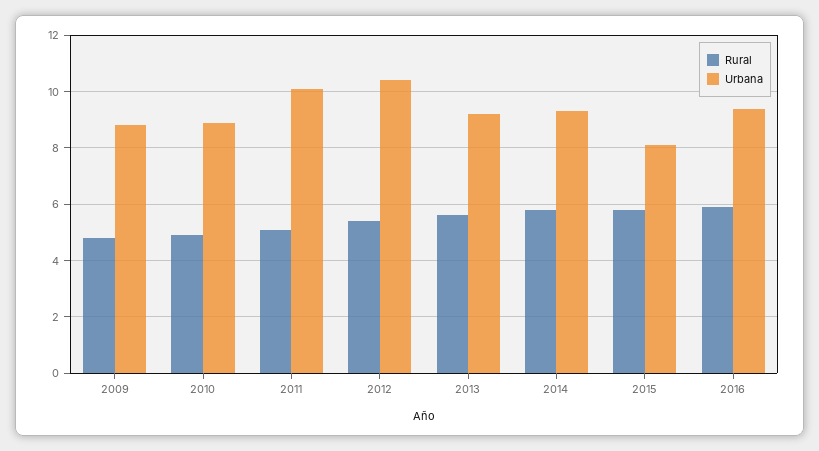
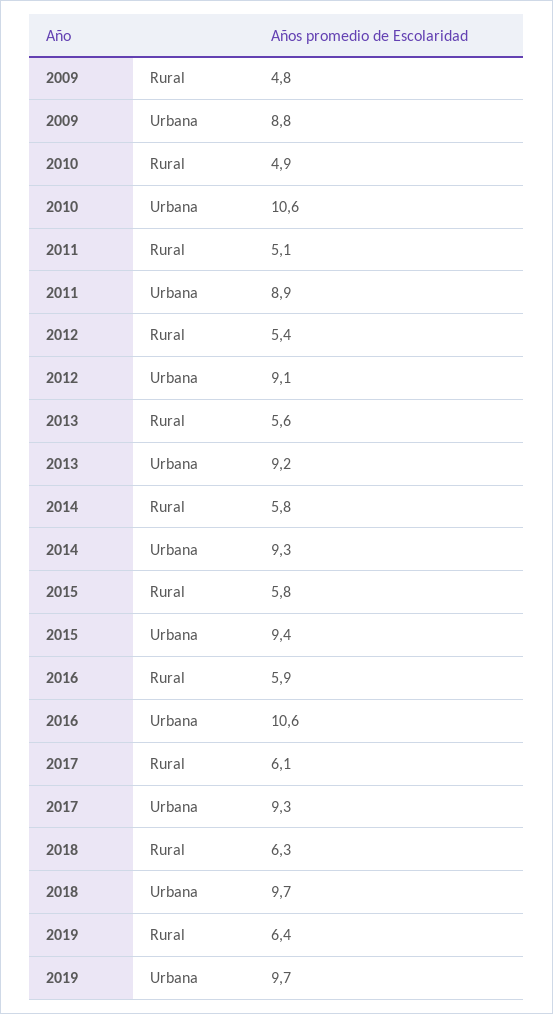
Urbana, 2010: 9 -> 10.6
Urbana, 2011: 10 -> 8.9
Urbana, 2012: 10.5 -> 9.1
Urbana, 2015: 8 -> 9.4
Urbana, 2016: 9.5 -> 10.6
Rural, 2017: none -> 6.1
Urbana, 2017: none -> 9.3
Rural, 2018: none -> 6.3
Urbana, 2018: none -> 9.7
Rural, 2019: none -> 6.4
Urbana, 2019: none -> 9.7

